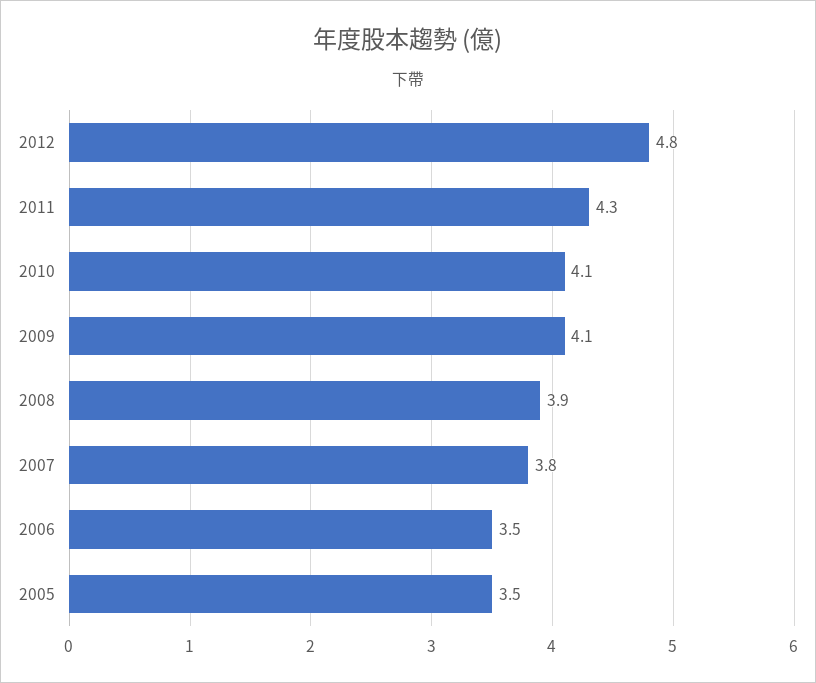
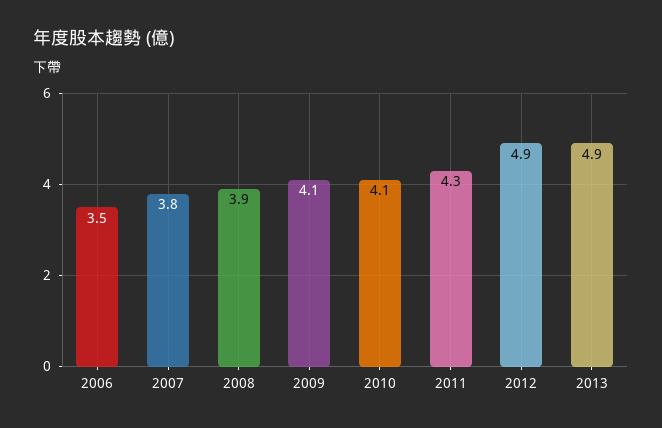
2012: 4.8 -> 4.9
2005: 3.5 -> none
2013: none -> 4.9

